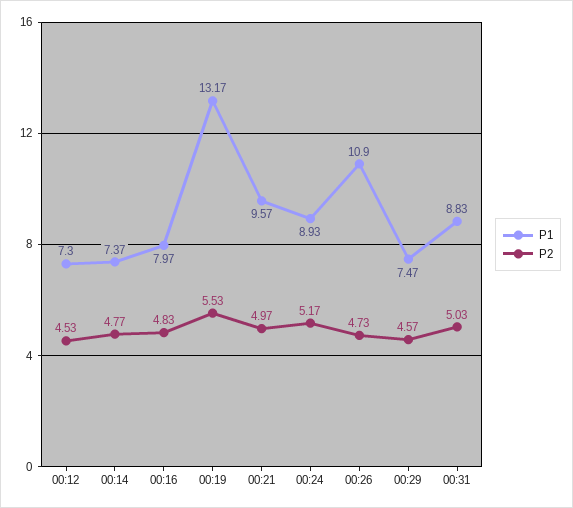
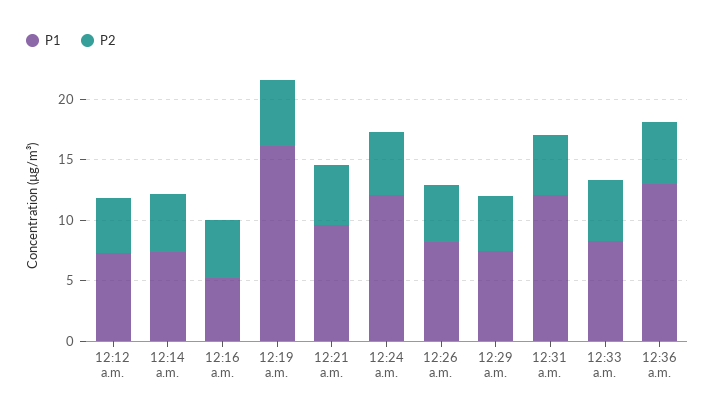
P1, 00:16: 7.97 -> 5
P1, 00:19: 13.17 -> 16
P1, 00:24: 8.93 -> 12
P1, 00:26: 10.9 -> 8
P1, 00:31: 8.83 -> 12
P1, 12:33 a.m.: none -> 8
P2, 12:33 a.m.: none -> 5
P1, 12:36 a.m.: none -> 13
P2, 12:36 a.m.: none -> 5

